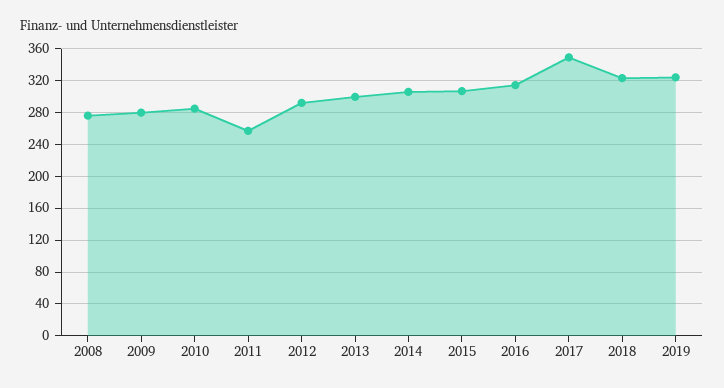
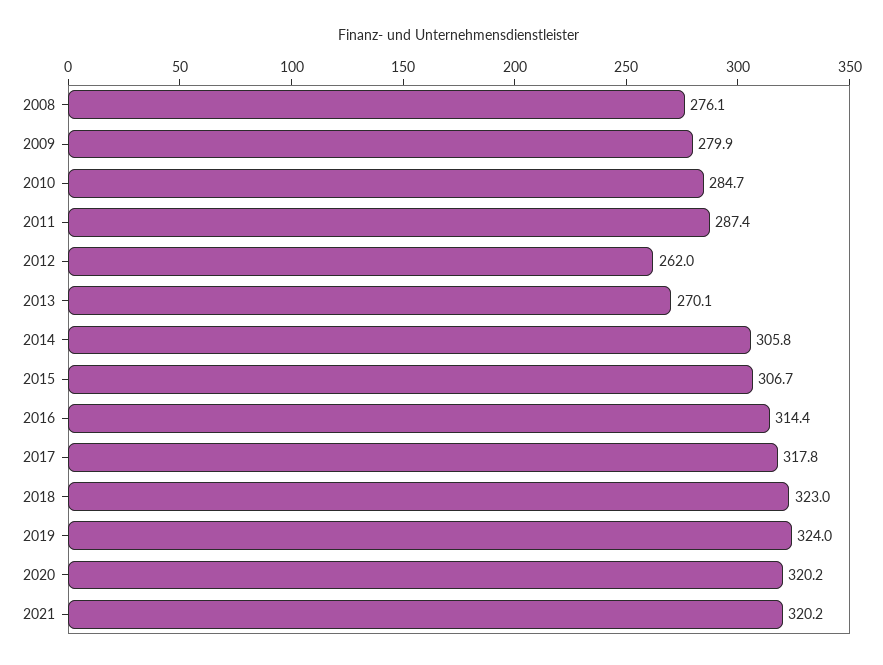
2011: 260 -> 287.4
2012: 290 -> 262
2013: 300 -> 270.1
2017: 350 -> 317.8
2020: none -> 320.2
2021: none -> 320.2

